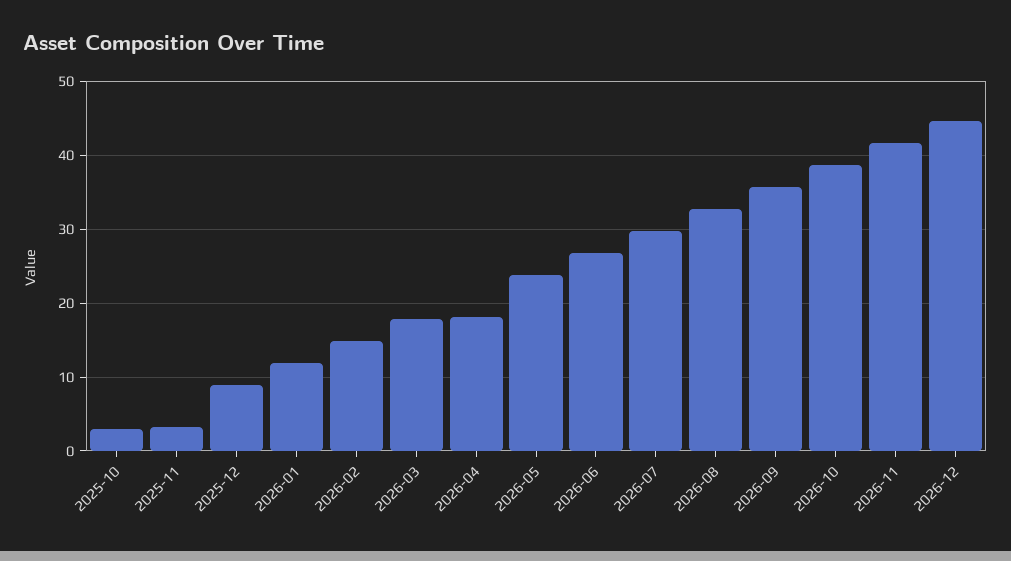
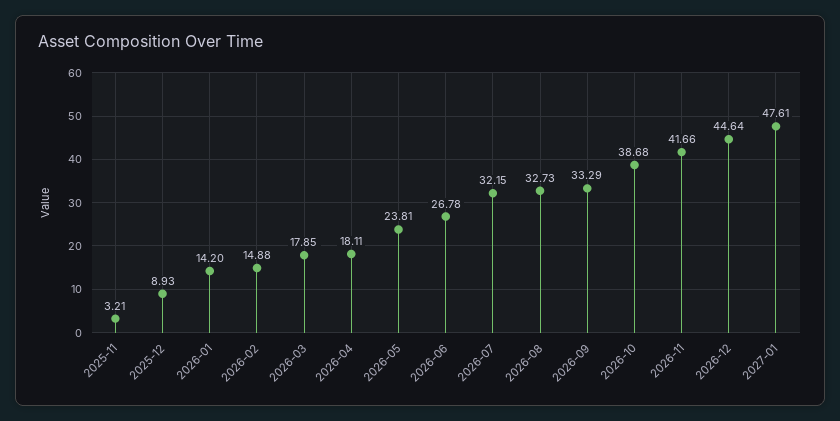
2025-10: 3 -> none
2026-01: 12 -> 14.2
2026-07: 30 -> 32.15
2026-09: 36 -> 33.29
2027-01: none -> 47.61

